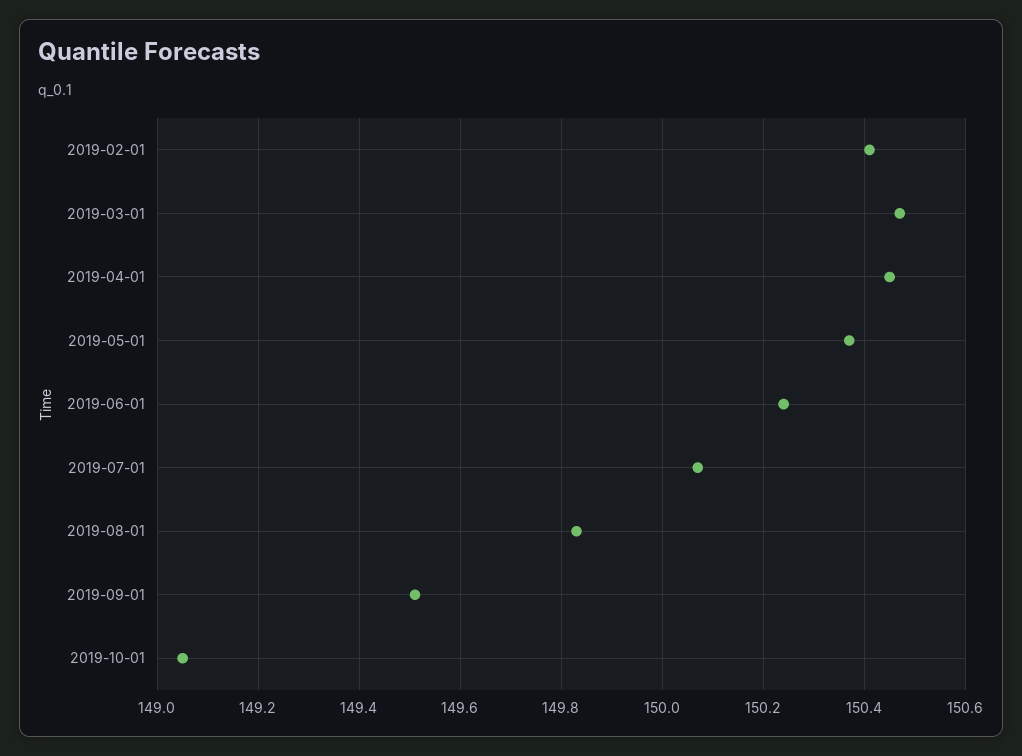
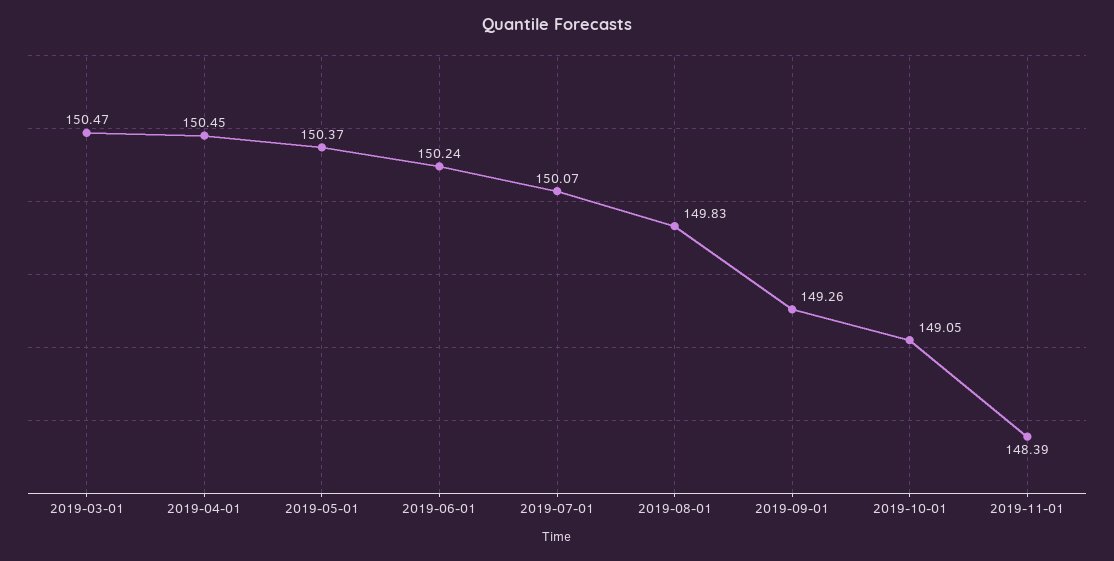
2019-02-01: 150.4 -> none
2019-09-01: 149.5 -> 149.26
2019-11-01: none -> 148.39

